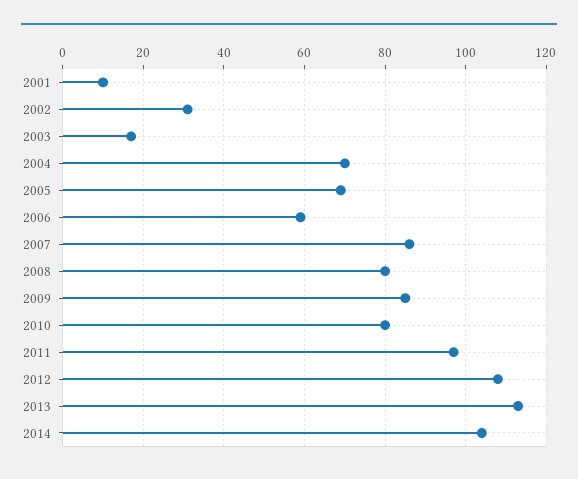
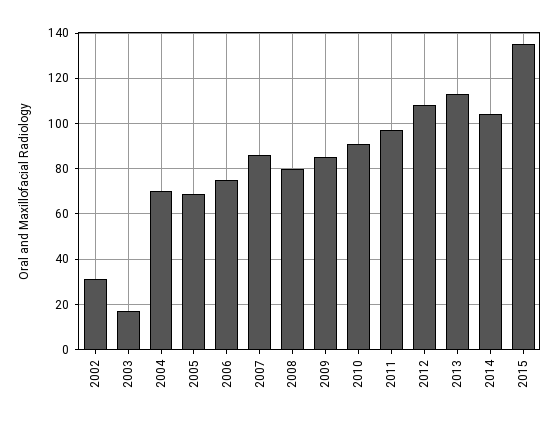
2001: 10 -> none
2006: 60 -> 75
2010: 80 -> 90
2015: none -> 135

